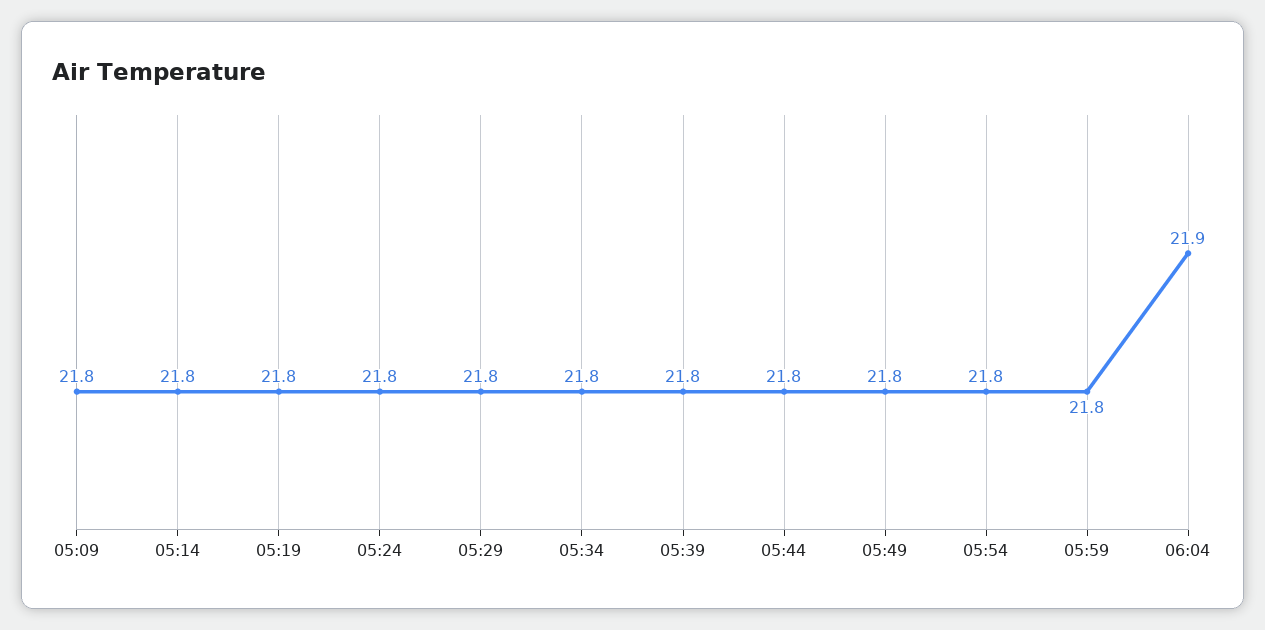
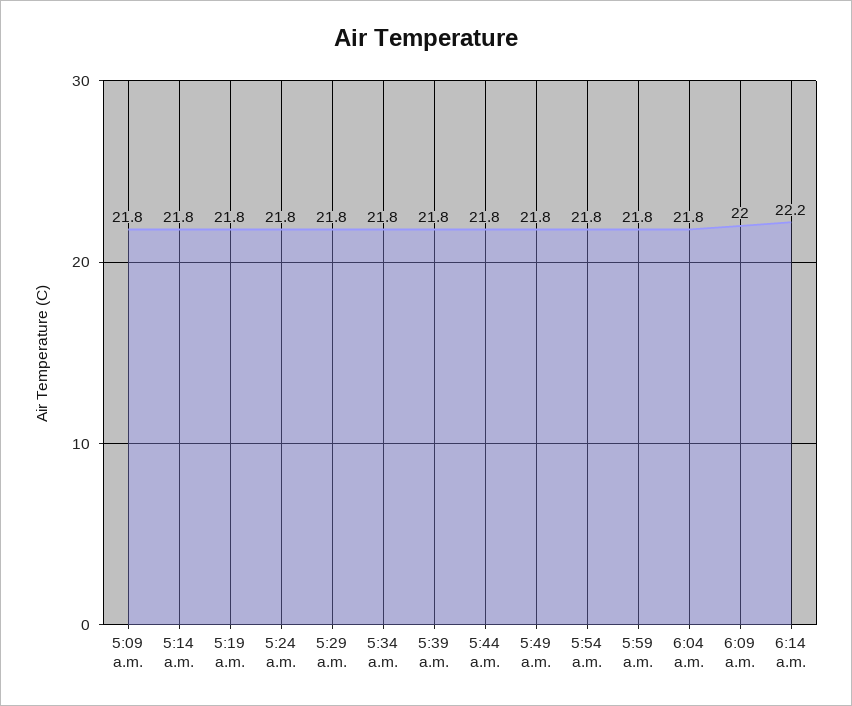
06:04: 21.9 -> 21.8
6:09 a.m.: none -> 22
6:14 a.m.: none -> 22.2

